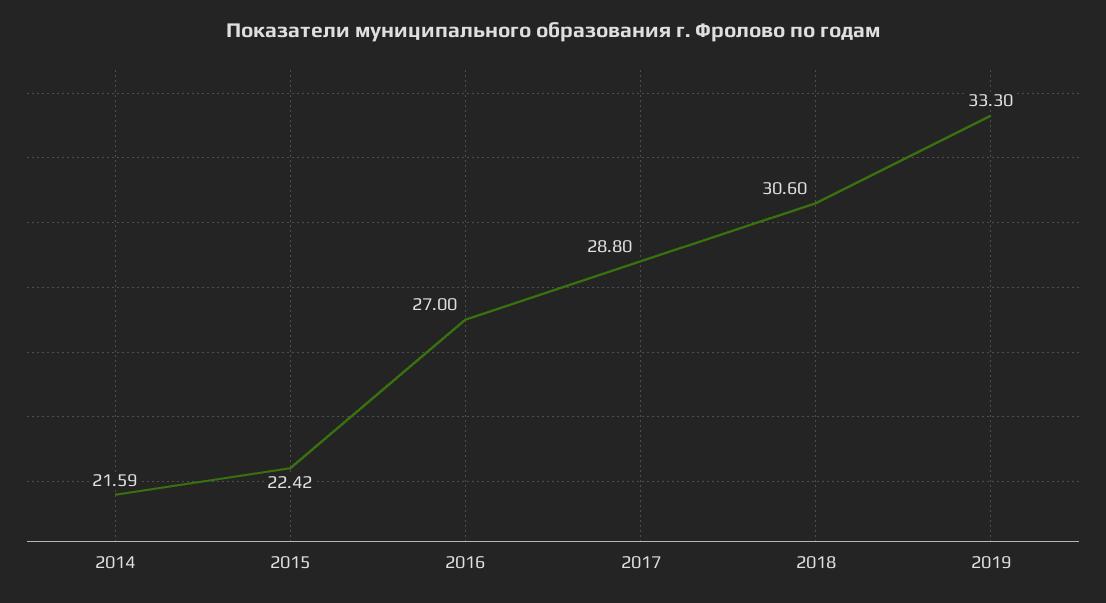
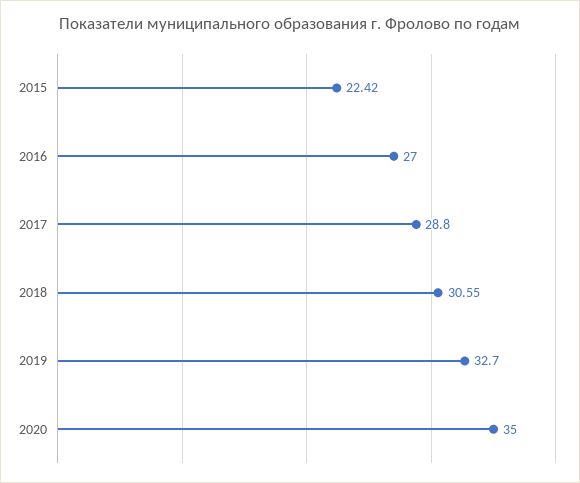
2014: 21.59 -> none
2018: 30.6 -> 30.55
2019: 33.3 -> 32.7
2020: none -> 35

